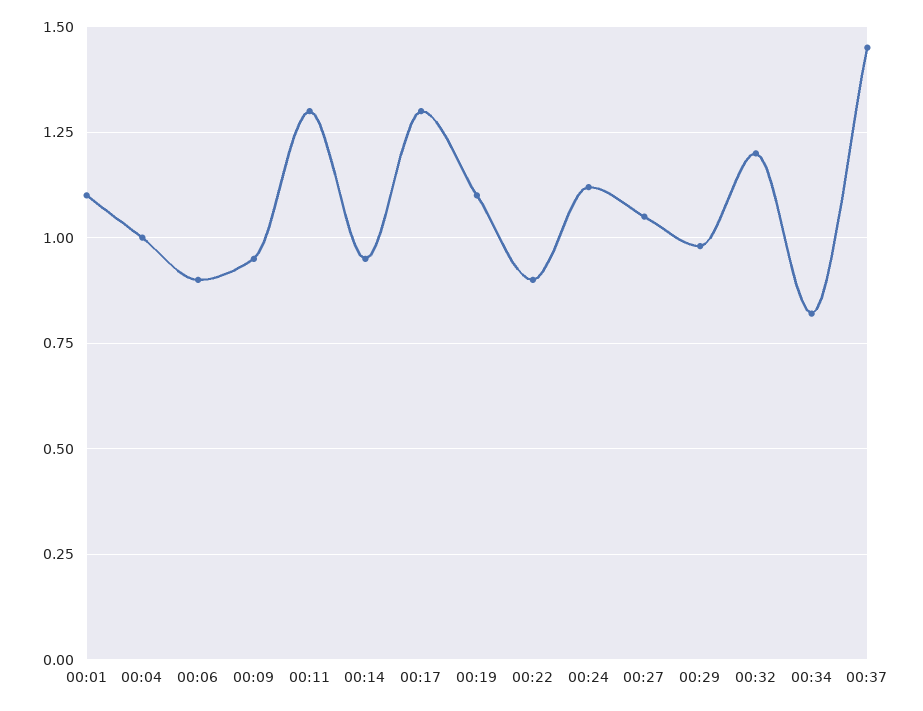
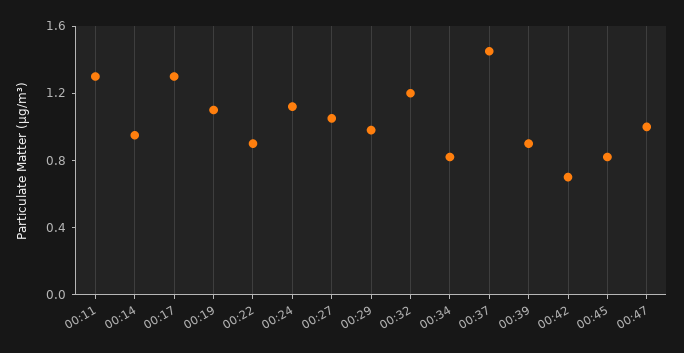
00:01: 1.1 -> none
00:04: 1 -> none
00:06: 0.9 -> none
00:09: 0.95 -> none
00:39: none -> 0.9
00:42: none -> 0.7
00:45: none -> 0.8
00:47: none -> 1

